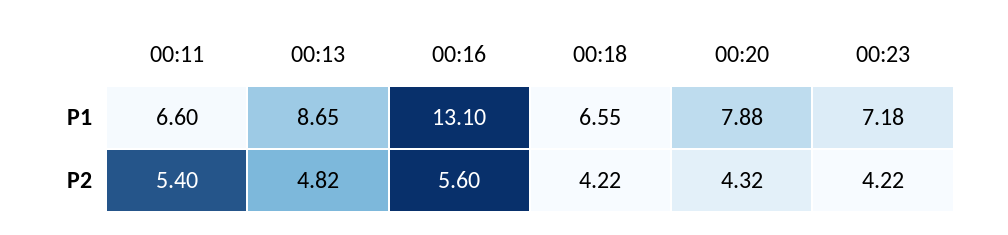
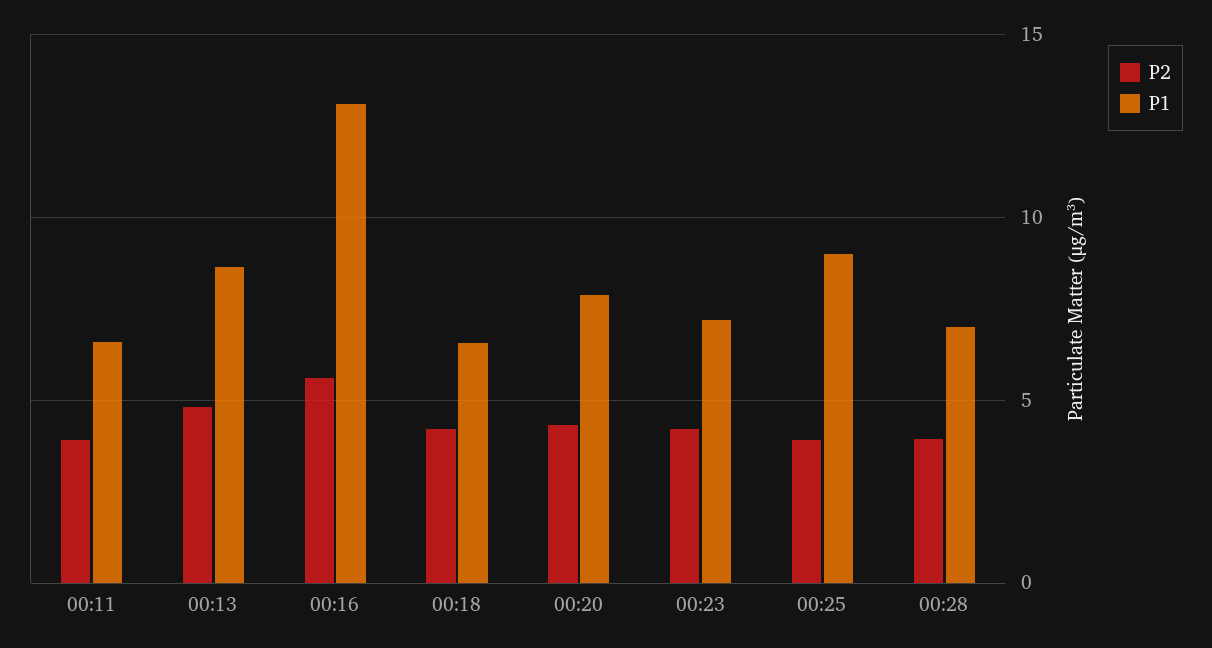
P2, 00:11: 5.4 -> 4
P2, 00:25: none -> 4
P1, 00:25: none -> 9
P2, 00:28: none -> 4
P1, 00:28: none -> 7

